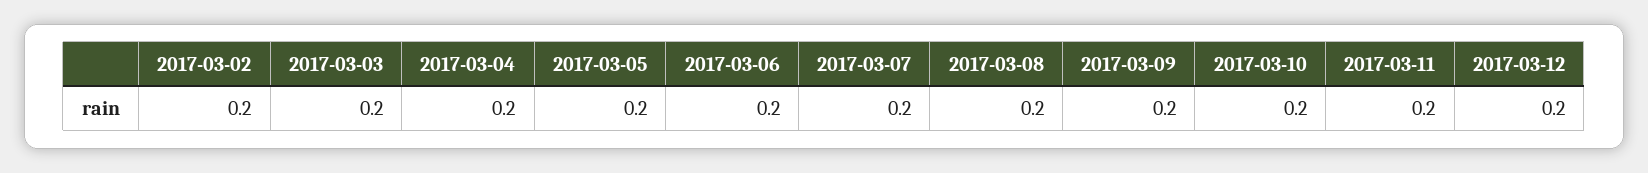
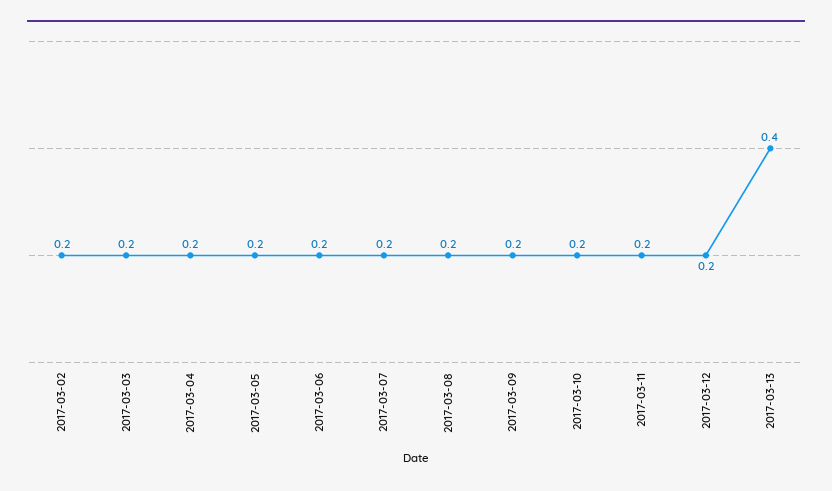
2017-03-13: none -> 0.4

